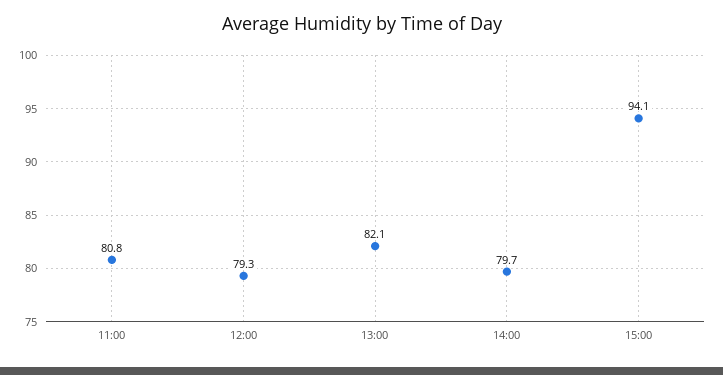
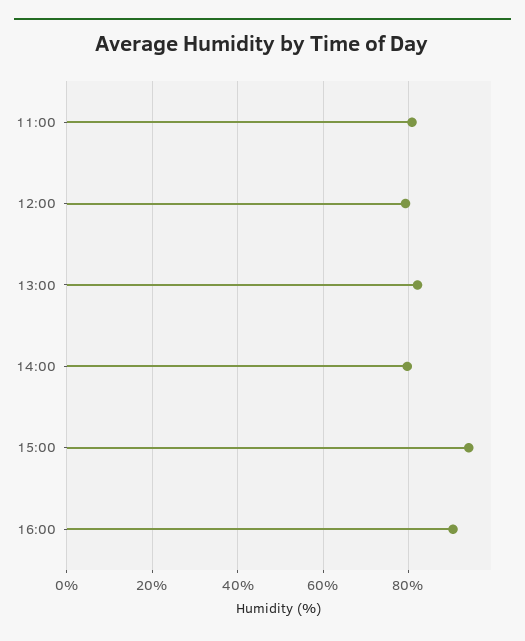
16:00: none -> 90

